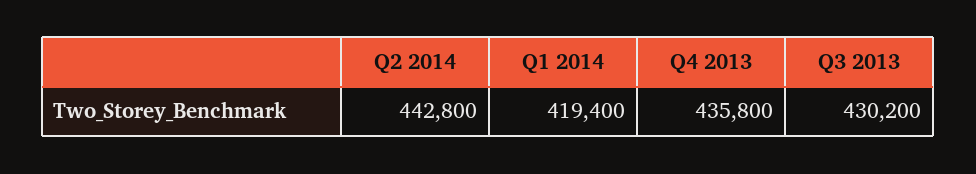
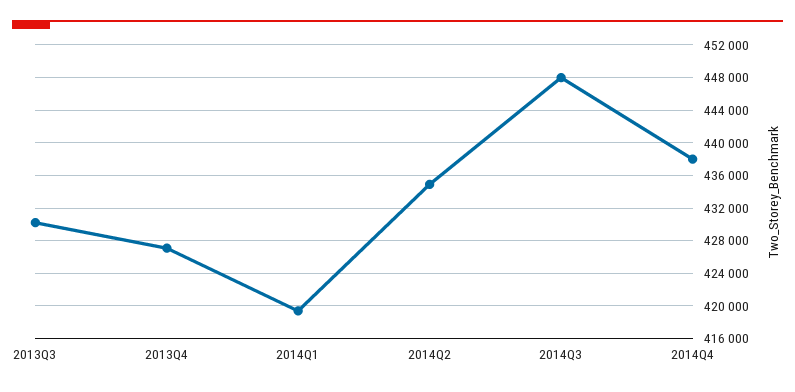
Q2 2014: 442800 -> 435000
Q4 2013: 435800 -> 427000
2014Q3: none -> 448000
2014Q4: none -> 438000

